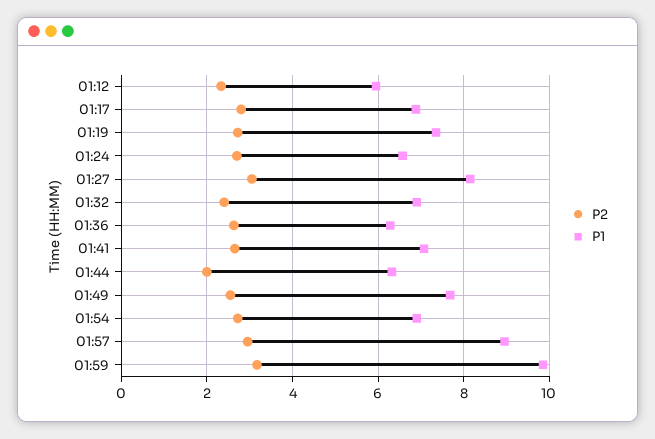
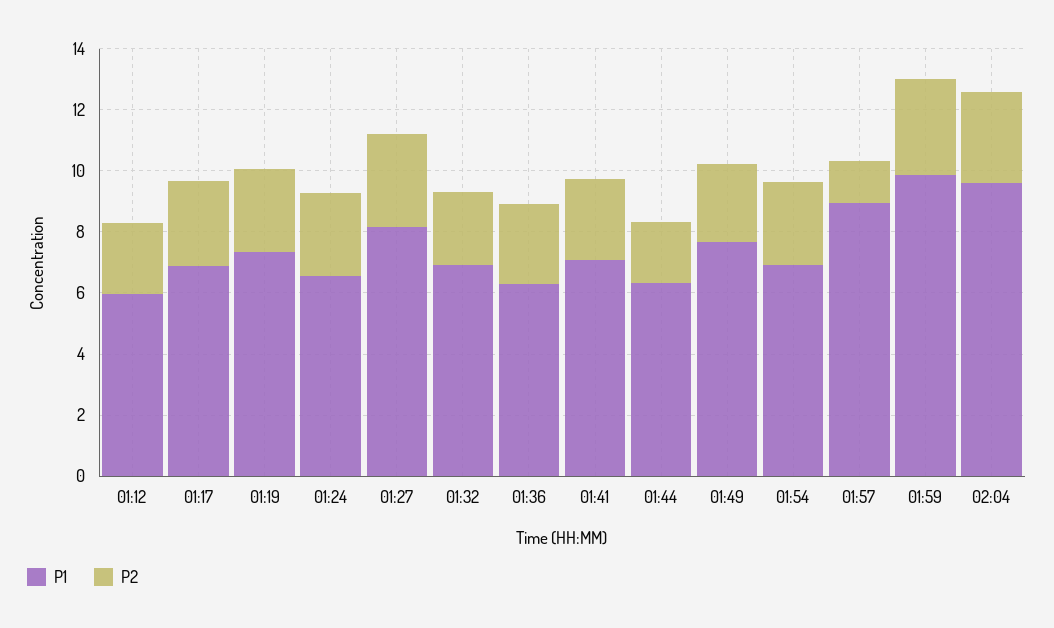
P2, 01:57: 3 -> 1.5
P1, 02:04: none -> 9.5
P2, 02:04: none -> 3

